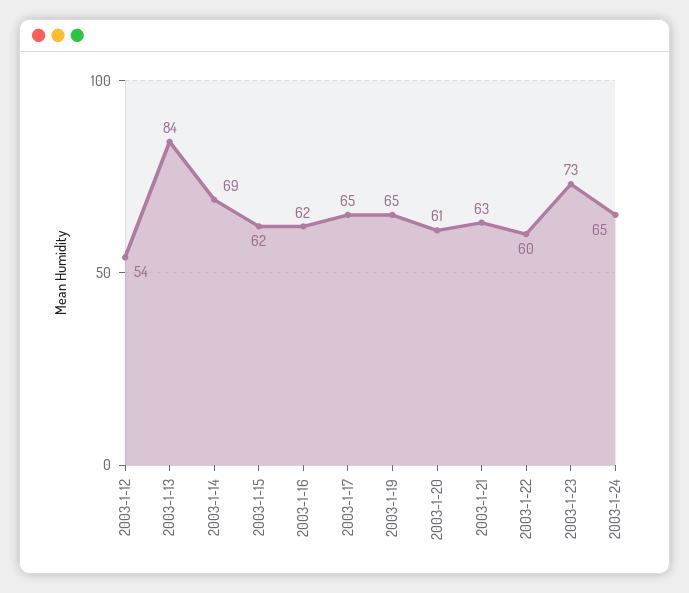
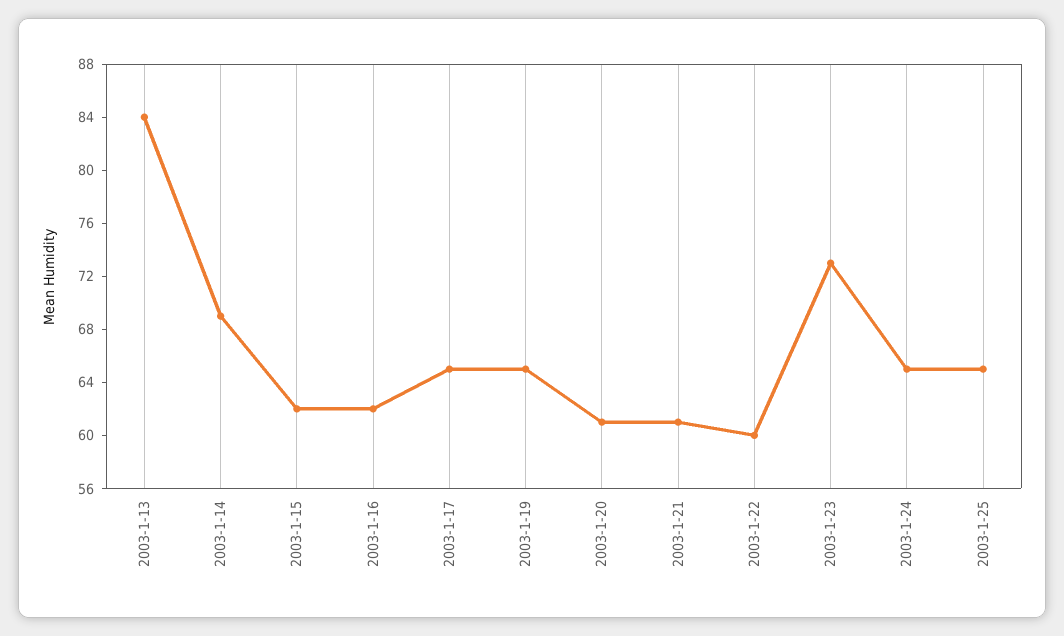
2003-1-12: 54 -> none
2003-1-21: 63 -> 61
2003-1-25: none -> 65

